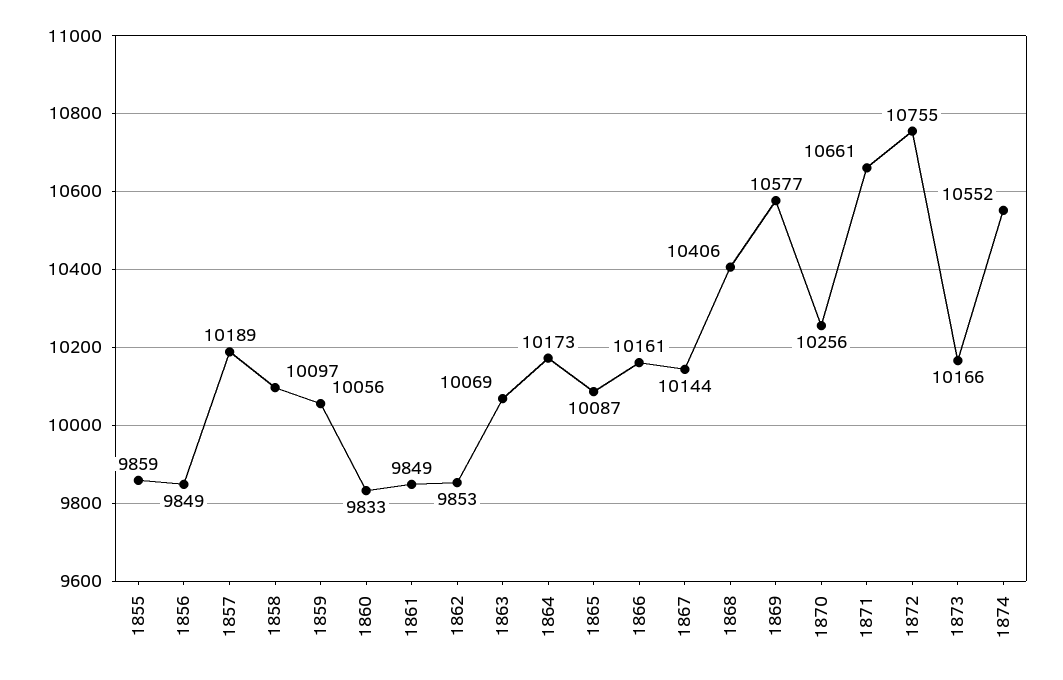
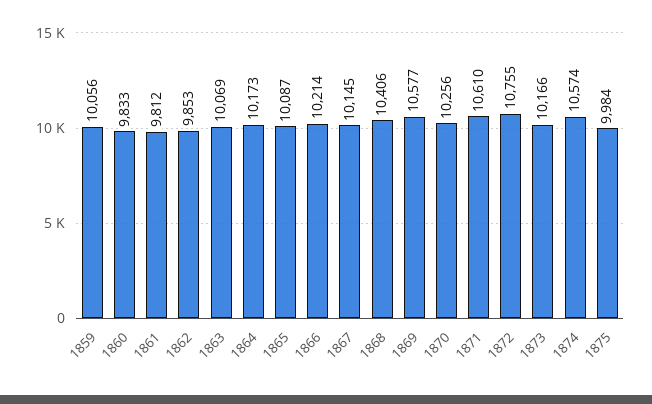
1855: 9859 -> none
1856: 9849 -> none
1857: 10189 -> none
1858: 10097 -> none
1861: 9849 -> 9812
1866: 10161 -> 10214
1867: 10144 -> 10145
1871: 10661 -> 10610
1874: 10552 -> 10574
1875: none -> 9984

